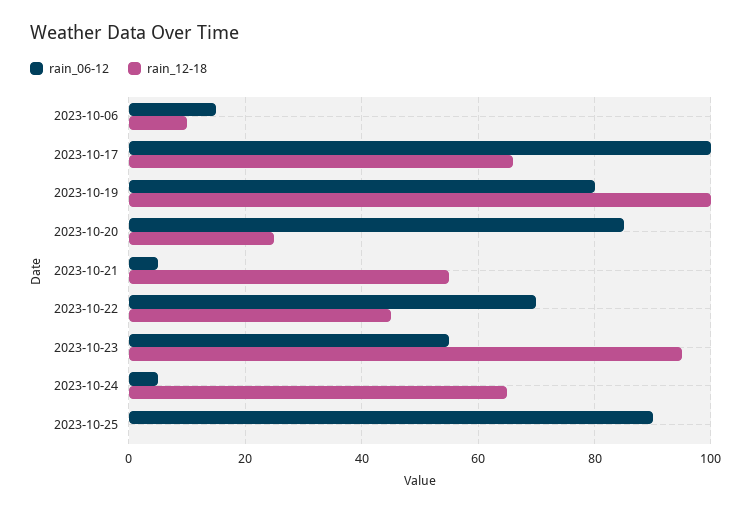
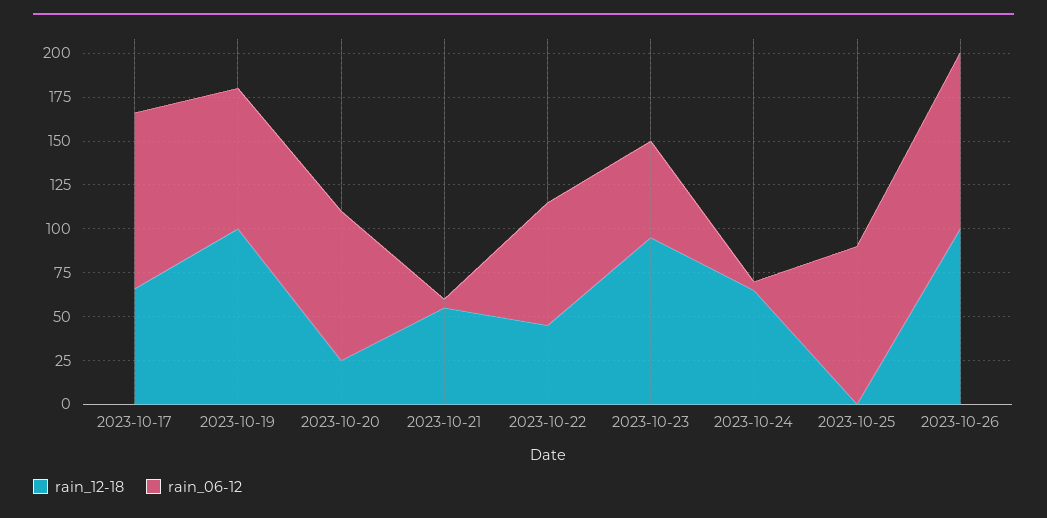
rain_06-12, 2023-10-06: 15 -> none
rain_12-18, 2023-10-06: 10 -> none
rain_12-18, 2023-10-26: none -> 100
rain_06-12, 2023-10-26: none -> 100

